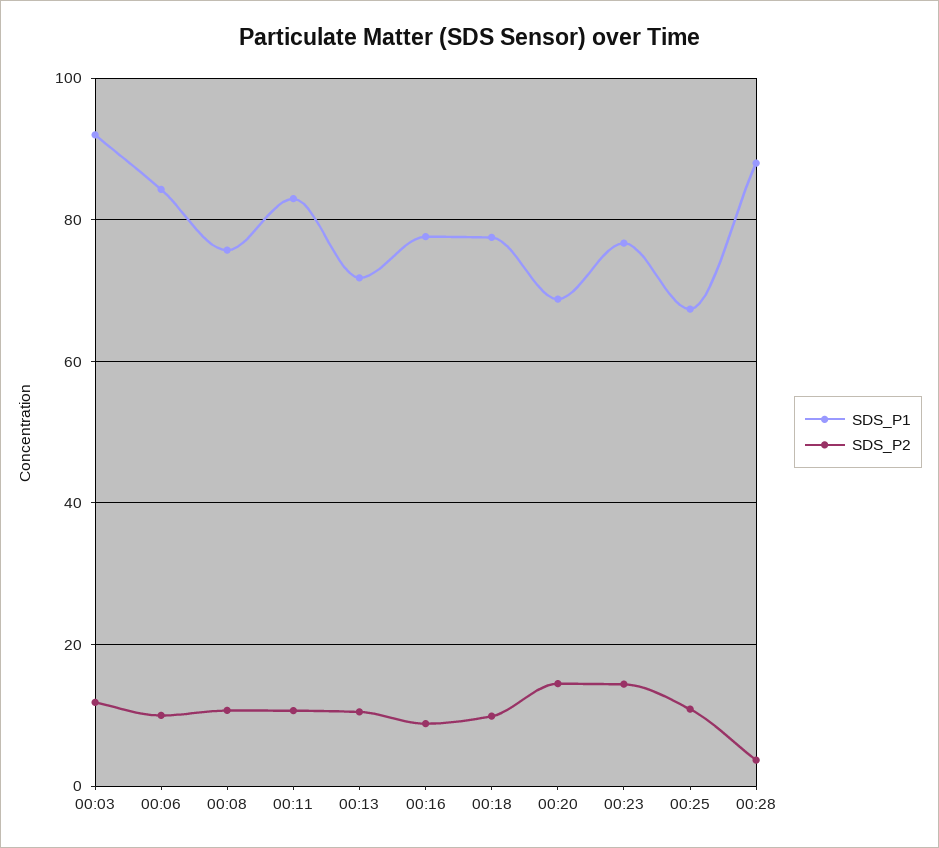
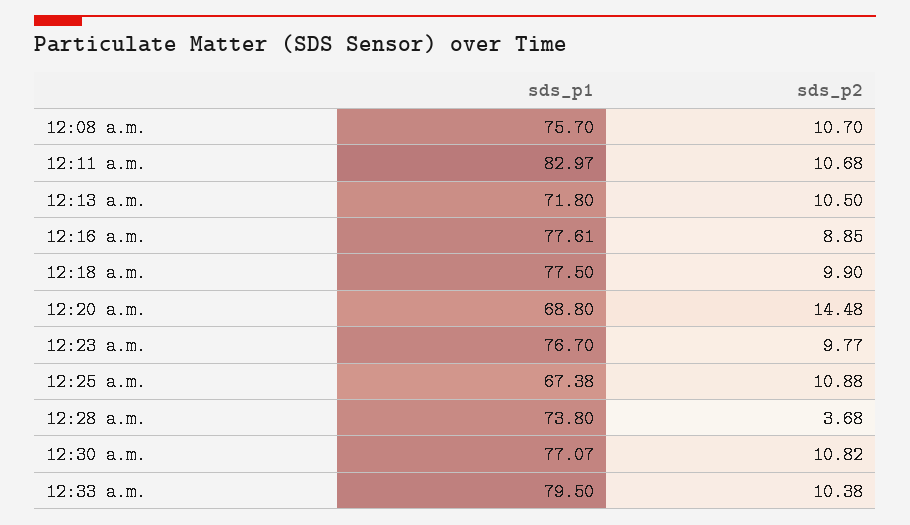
SDS_P1, 00:03: 92 -> none
SDS_P2, 00:03: 12 -> none
SDS_P1, 00:06: 84 -> none
SDS_P2, 00:06: 10 -> none
SDS_P2, 00:23: 14 -> 9.77
SDS_P1, 00:28: 88 -> 73.8
SDS_P1, 12:30 a.m.: none -> 77.07
SDS_P2, 12:30 a.m.: none -> 10.82
SDS_P1, 12:33 a.m.: none -> 79.5
SDS_P2, 12:33 a.m.: none -> 10.38

